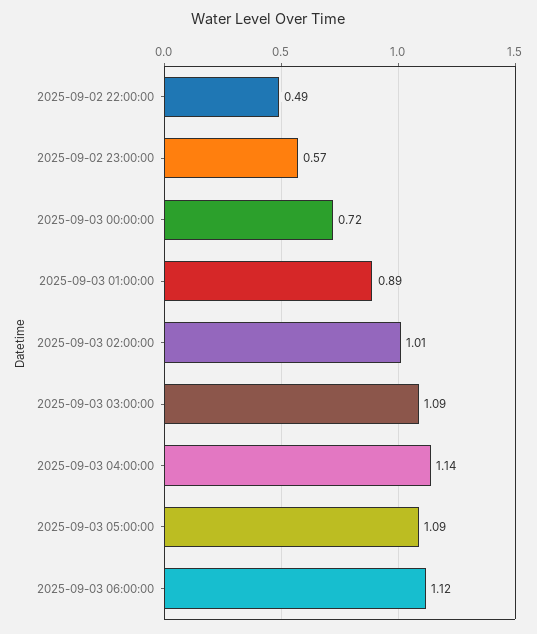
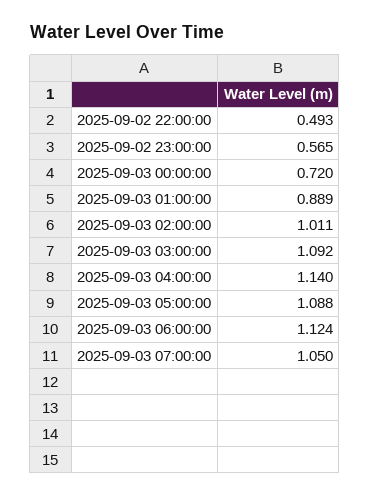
2025-09-03 07:00:00: none -> 1.05

